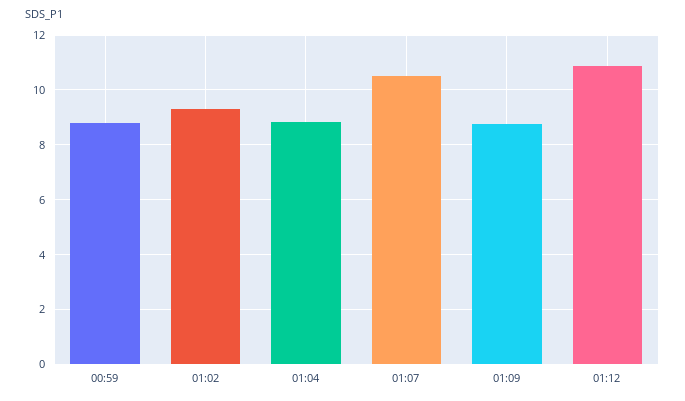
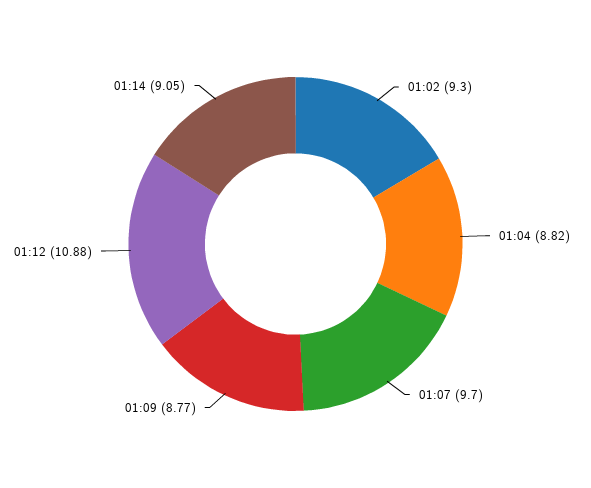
00:59: 8.75 -> none
01:07: 10.5 -> 9.7
01:14: none -> 9.05

